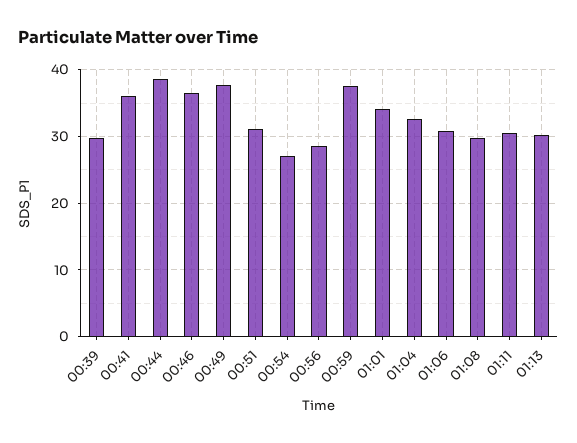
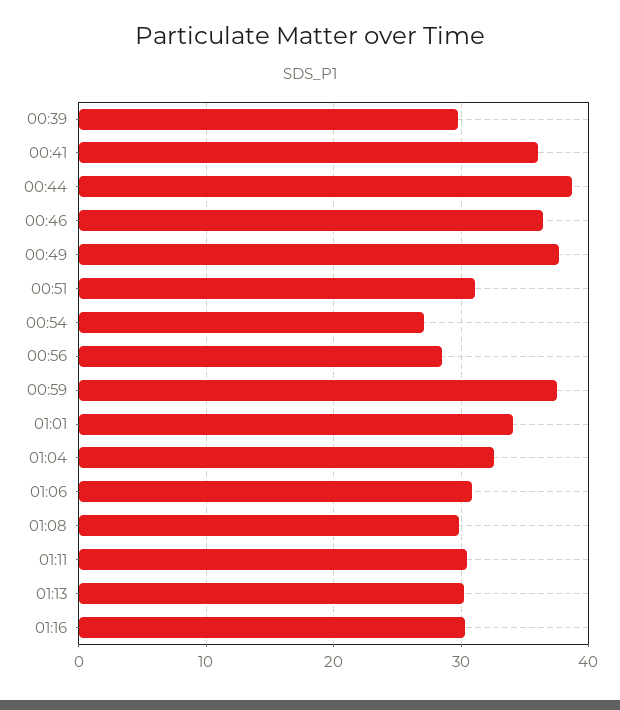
01:16: none -> 30

